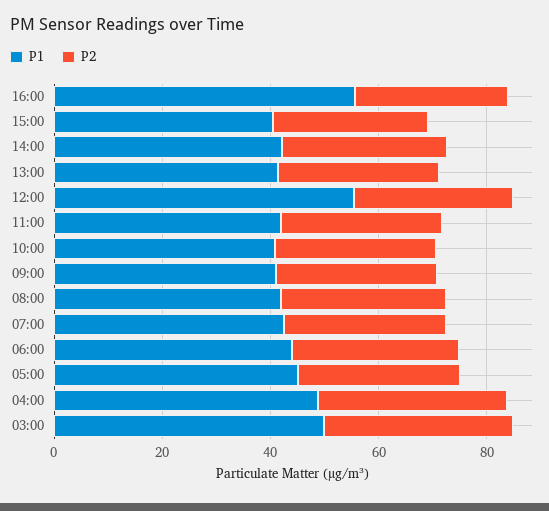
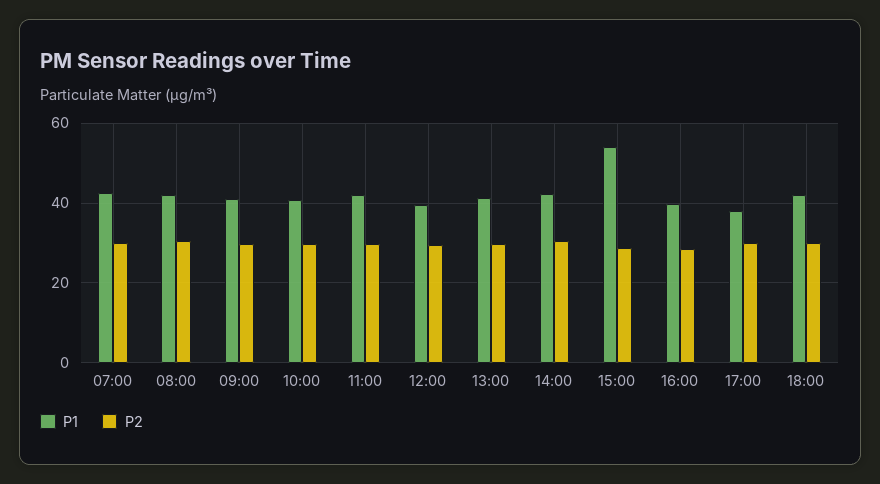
P1, 16:00: 55 -> 40
P1, 15:00: 40 -> 54
P1, 12:00: 55 -> 40
P1, 06:00: 45 -> none
P2, 06:00: 30 -> none
P1, 05:00: 45 -> none
P2, 05:00: 30 -> none
P1, 04:00: 50 -> none
P2, 04:00: 35 -> none
P1, 03:00: 50 -> none
P2, 03:00: 35 -> none
P1, 17:00: none -> 38
P2, 17:00: none -> 30
P1, 18:00: none -> 42
P2, 18:00: none -> 30

